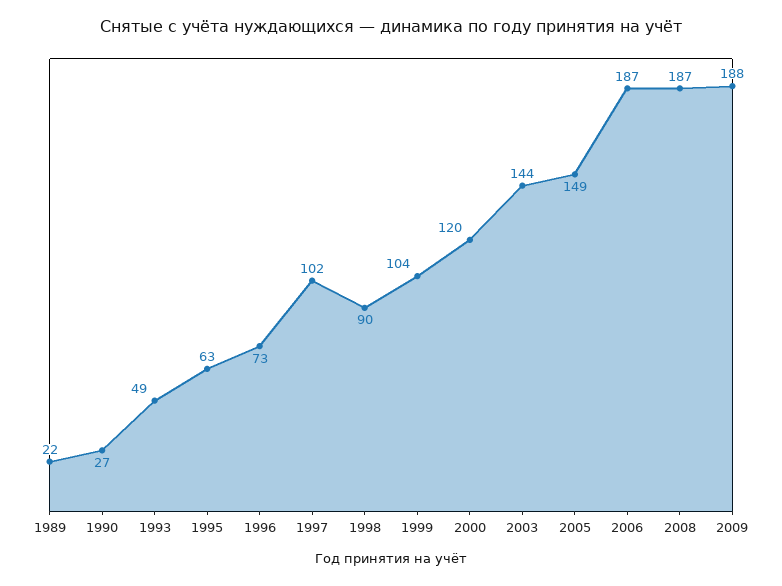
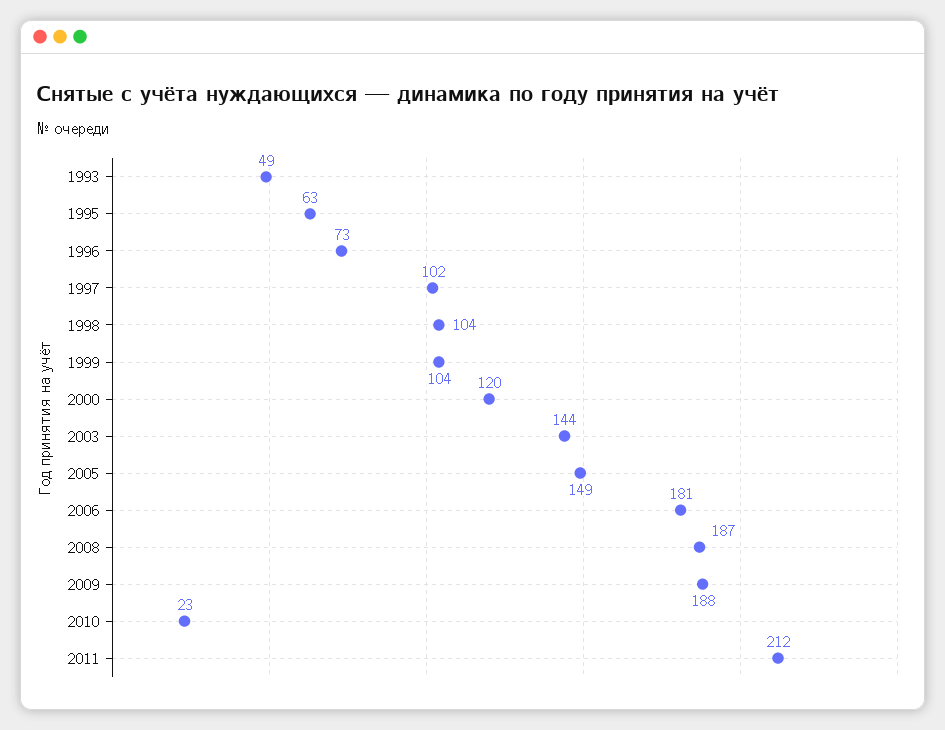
1989: 22 -> none
1990: 27 -> none
1998: 90 -> 104
2006: 187 -> 181
2010: none -> 23
2011: none -> 212

